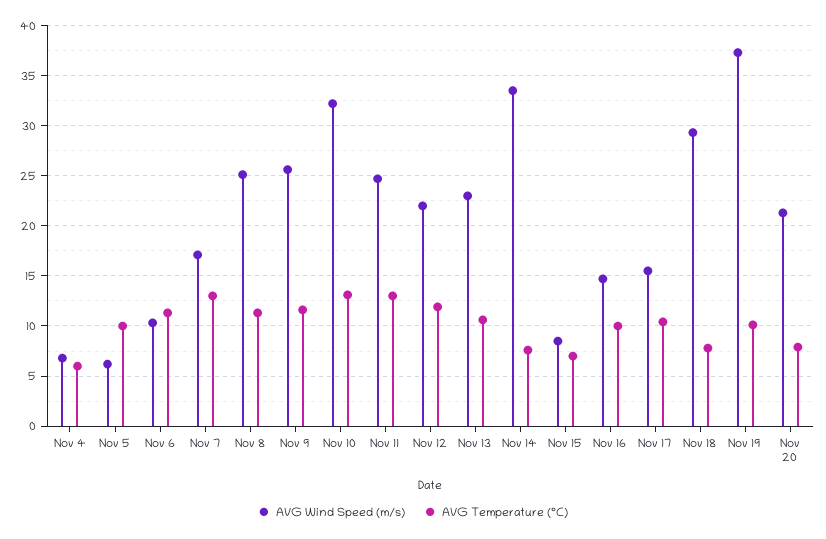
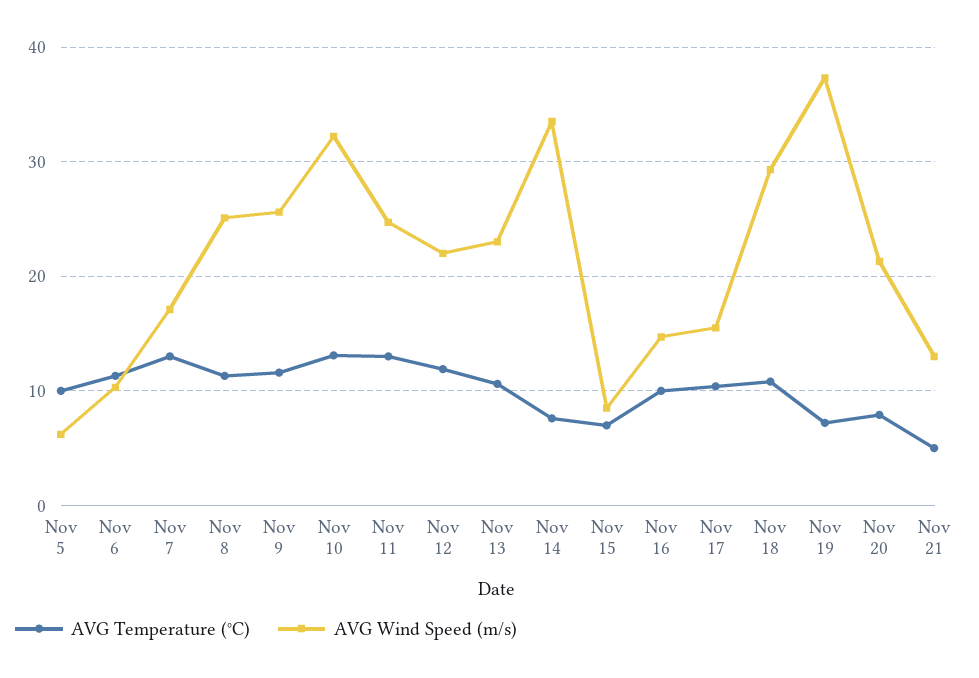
AVG Wind Speed (m/s), Nov 4: 7 -> none
AVG Temperature (°C), Nov 4: 6 -> none
AVG Temperature (°C), Nov 18: 8 -> 11
AVG Temperature (°C), Nov 19: 10 -> 7
AVG Temperature (°C), Nov 21: none -> 5
AVG Wind Speed (m/s), Nov 21: none -> 13

